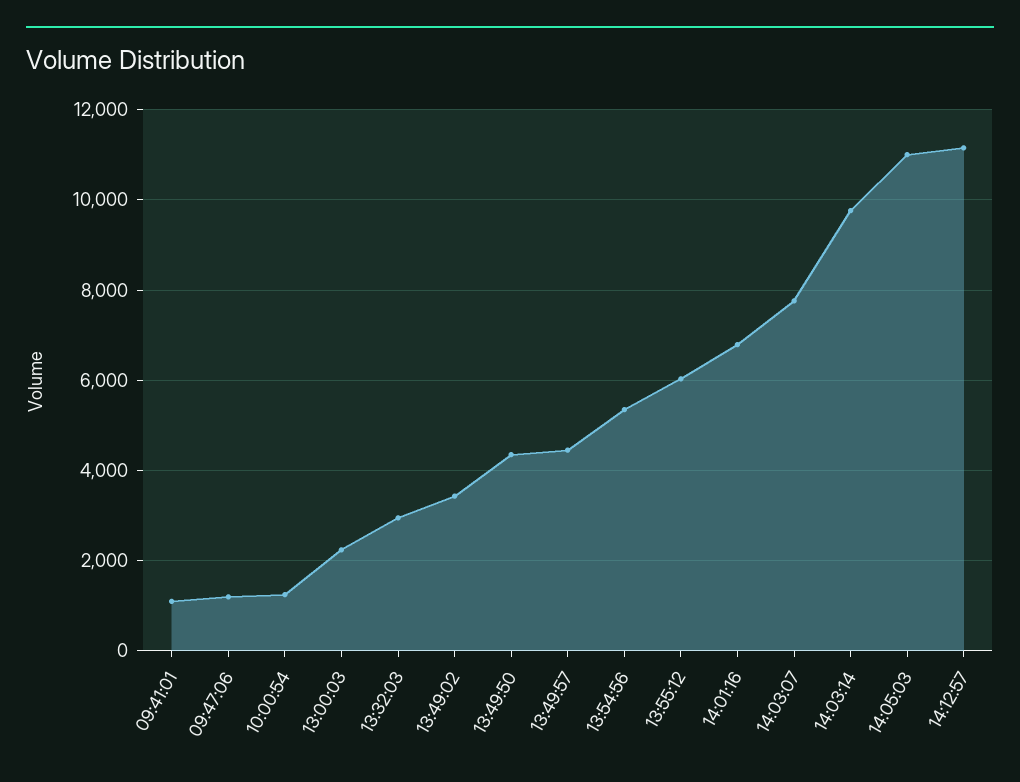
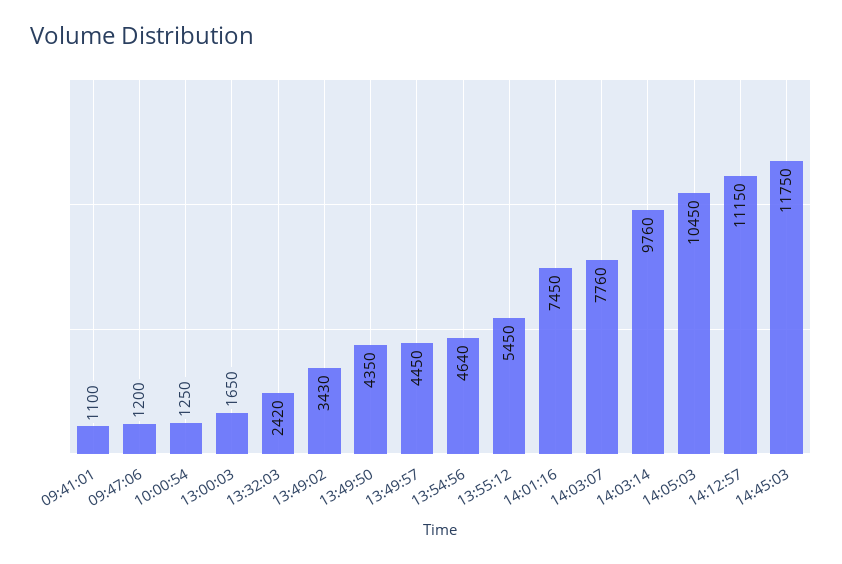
13:00:03: 2200 -> 1650
13:32:03: 3000 -> 2420
13:54:56: 5400 -> 4640
13:55:12: 6000 -> 5450
14:01:16: 6800 -> 7450
14:05:03: 11000 -> 10450
14:45:03: none -> 11750

